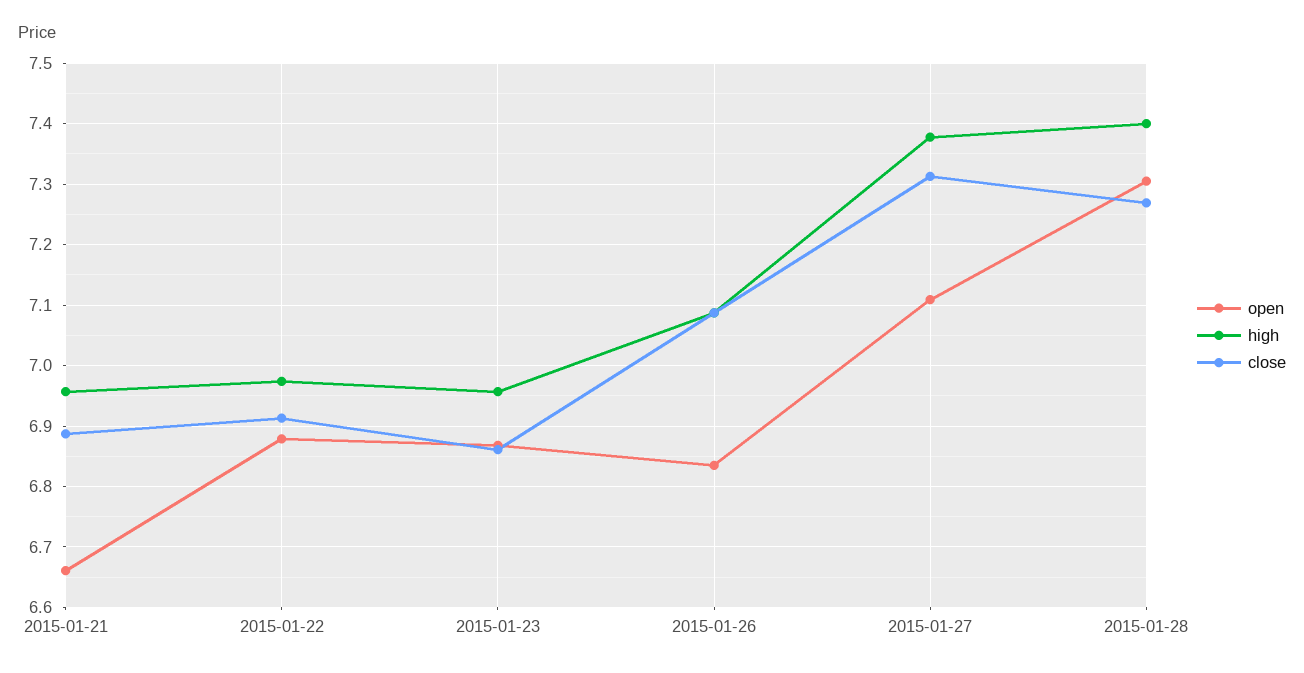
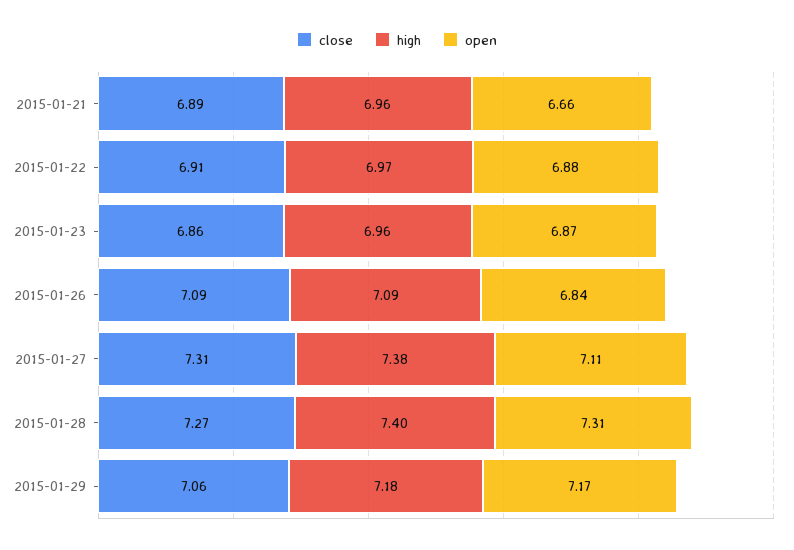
close, 2015-01-29: none -> 7.06
high, 2015-01-29: none -> 7.18
open, 2015-01-29: none -> 7.17

